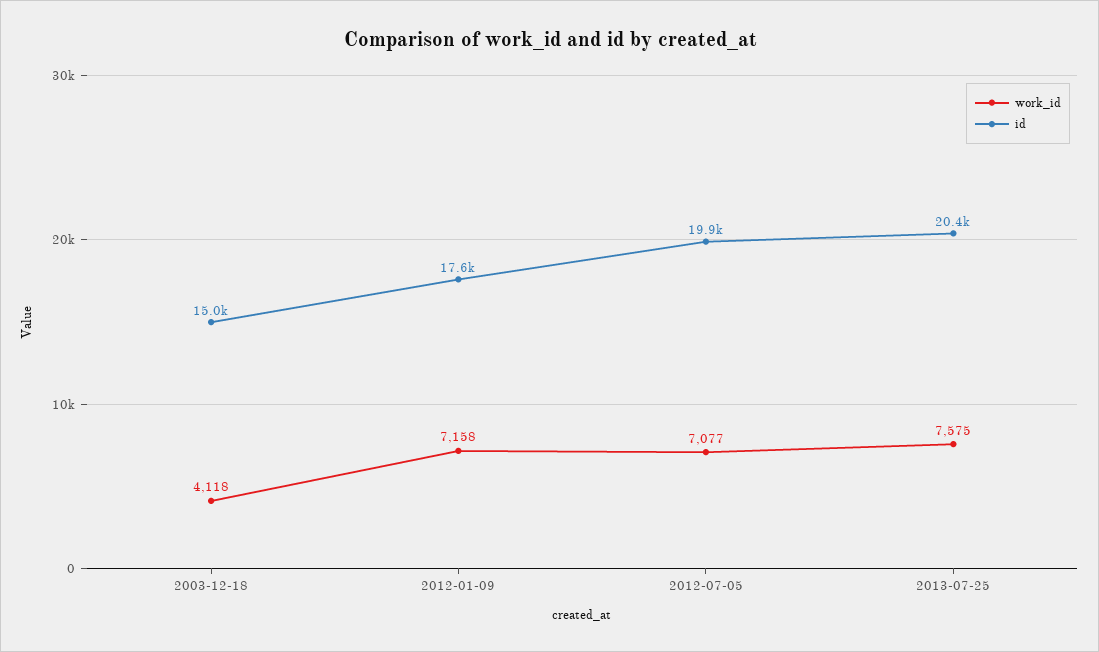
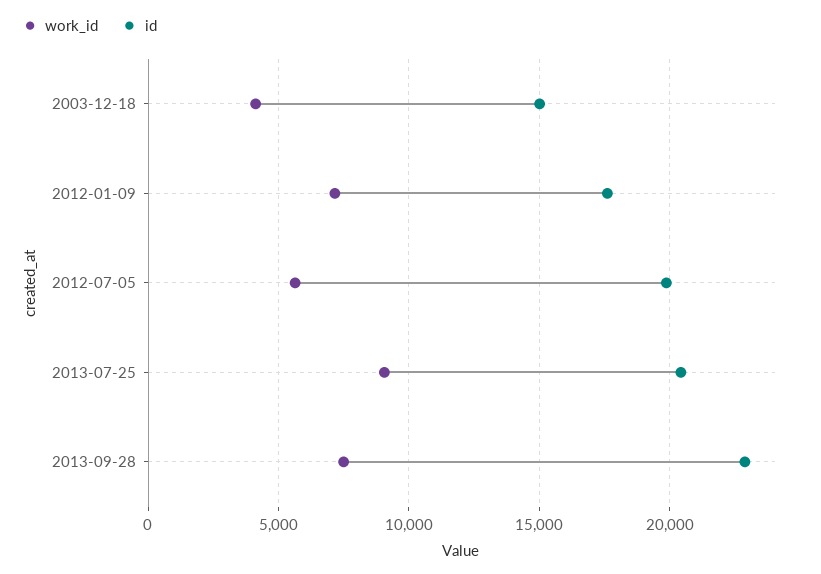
work_id, 2012-07-05: 7077 -> 5500
work_id, 2013-07-25: 7575 -> 9000
work_id, 2013-09-28: none -> 7500
id, 2013-09-28: none -> 23000

